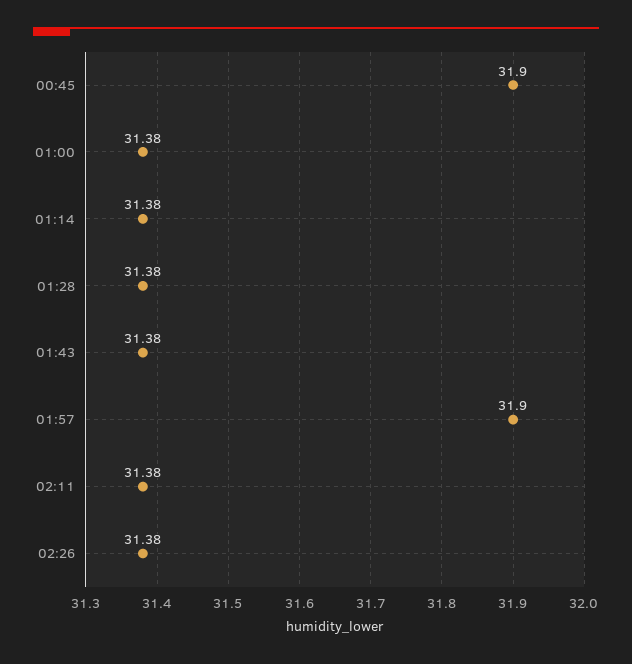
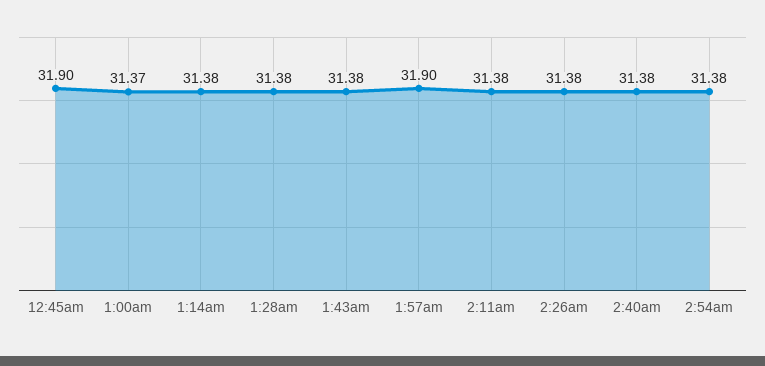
01:00: 31.38 -> 31.37
2:40am: none -> 31.38
2:54am: none -> 31.38

